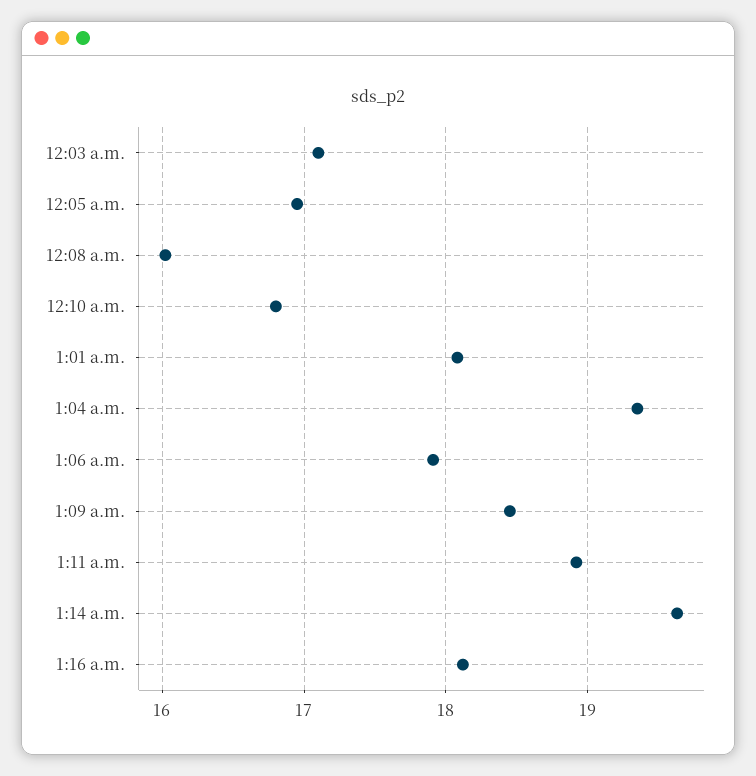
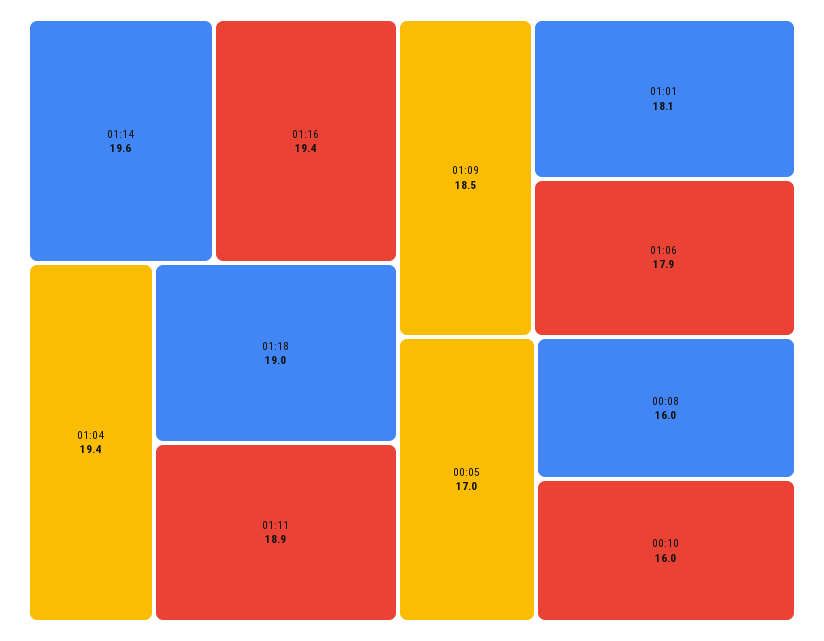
12:03 a.m.: 17.1 -> none
12:10 a.m.: 16.8 -> 16
1:16 a.m.: 18.1 -> 19.4
01:18: none -> 19

